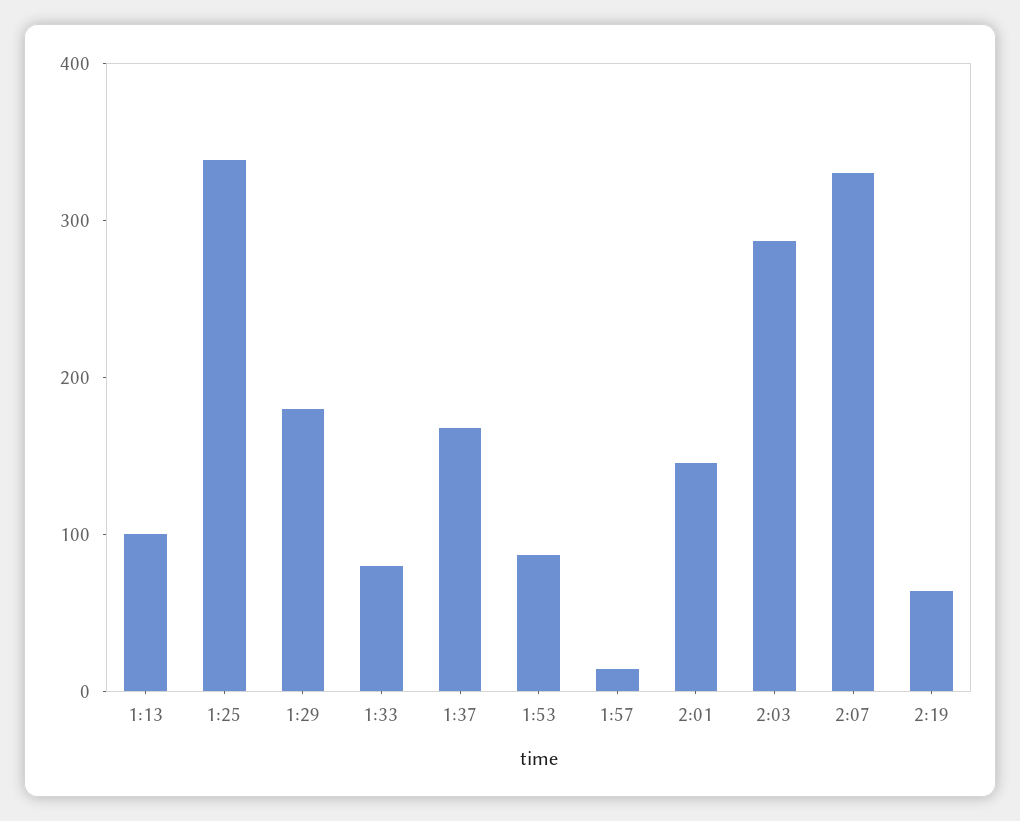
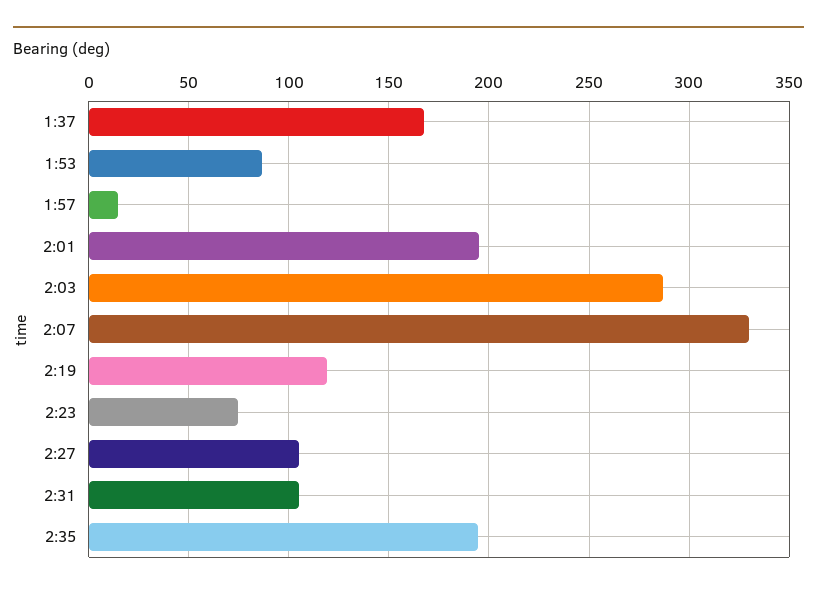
1:13: 100 -> none
1:25: 340 -> none
1:29: 180 -> none
1:33: 80 -> none
2:01: 140 -> 195
2:19: 60 -> 120
2:23: none -> 75
2:27: none -> 105
2:31: none -> 105
2:35: none -> 195

